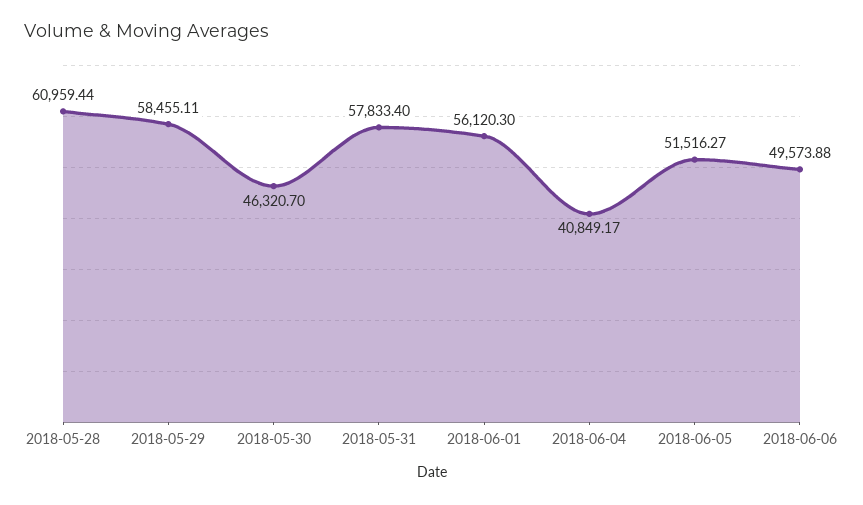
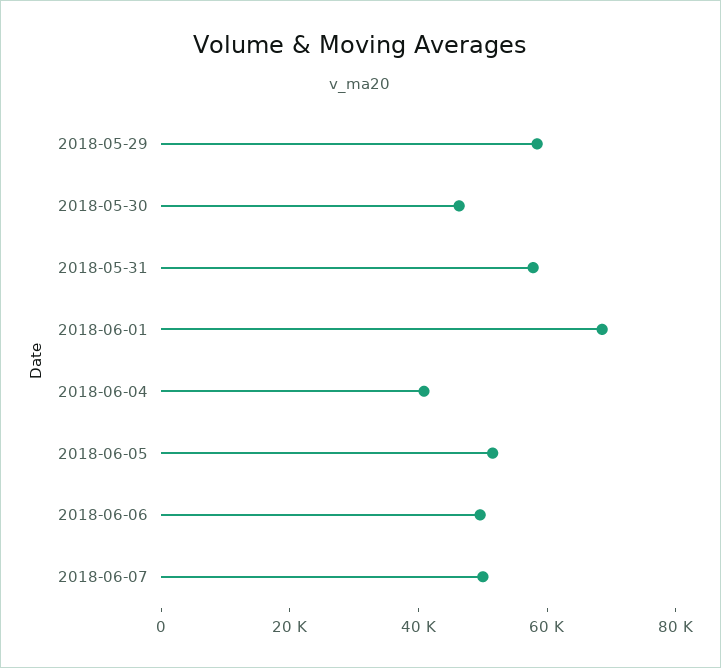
2018-05-28: 60959.44 -> none
2018-06-01: 56120.3 -> 70000
2018-06-07: none -> 50000

